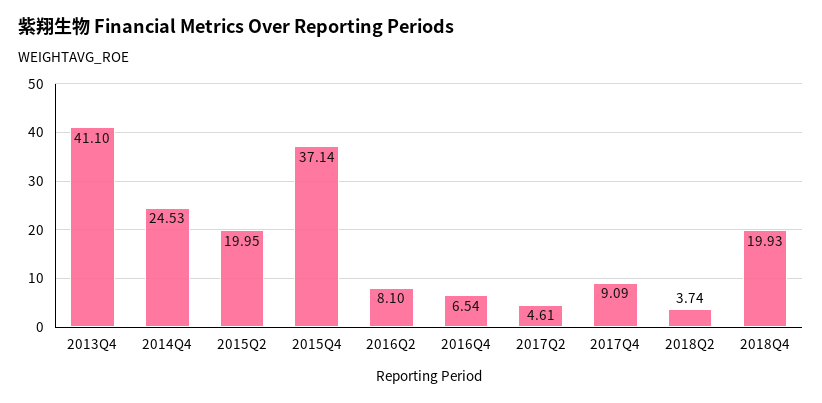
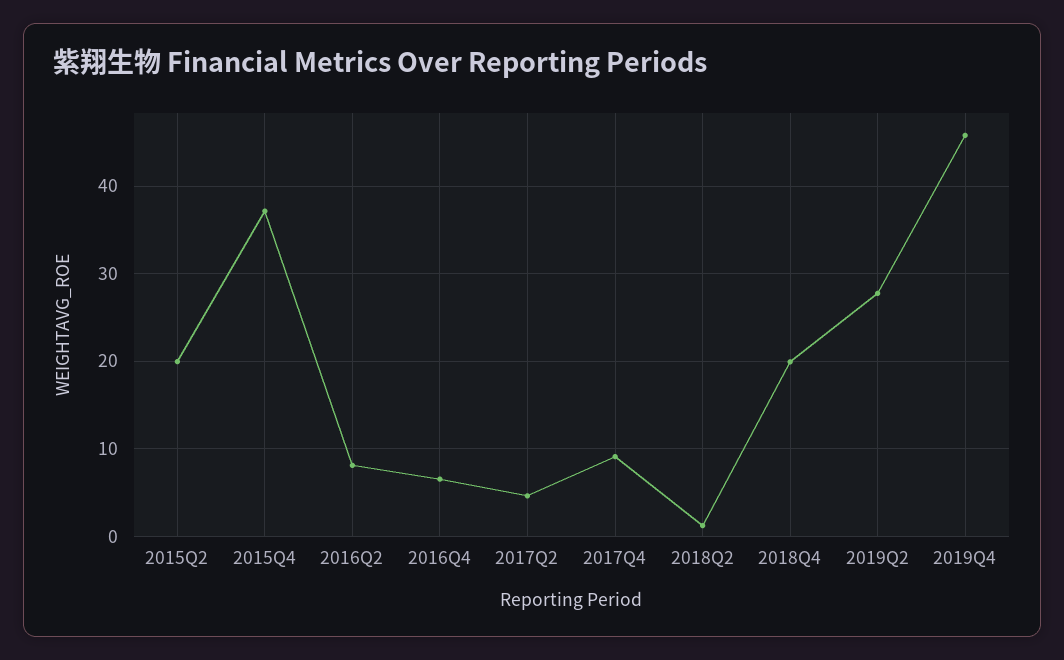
2013Q4: 41.1 -> none
2014Q4: 24.53 -> none
2018Q2: 3.74 -> 1
2019Q2: none -> 28
2019Q4: none -> 46

